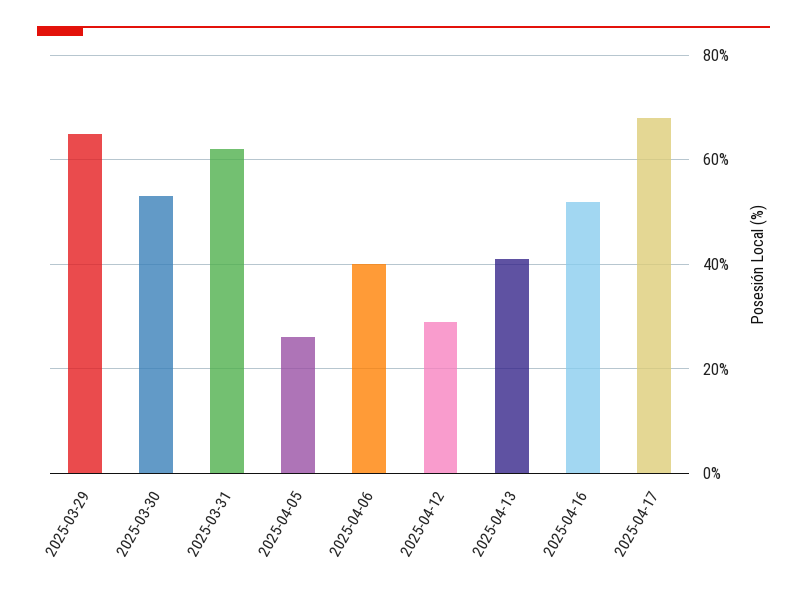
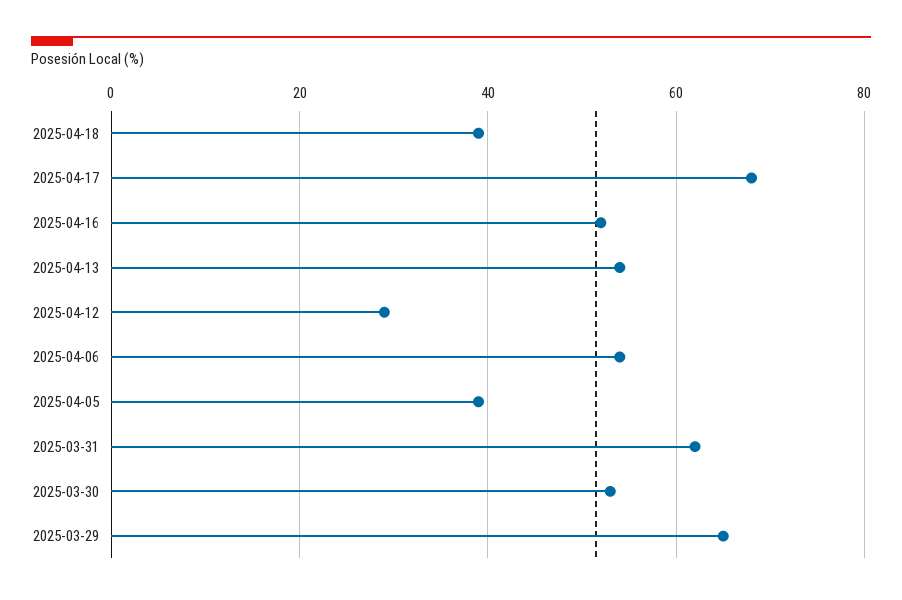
2025-04-05: 25 -> 40
2025-04-06: 40 -> 55
2025-04-13: 40 -> 55
2025-04-18: none -> 40

